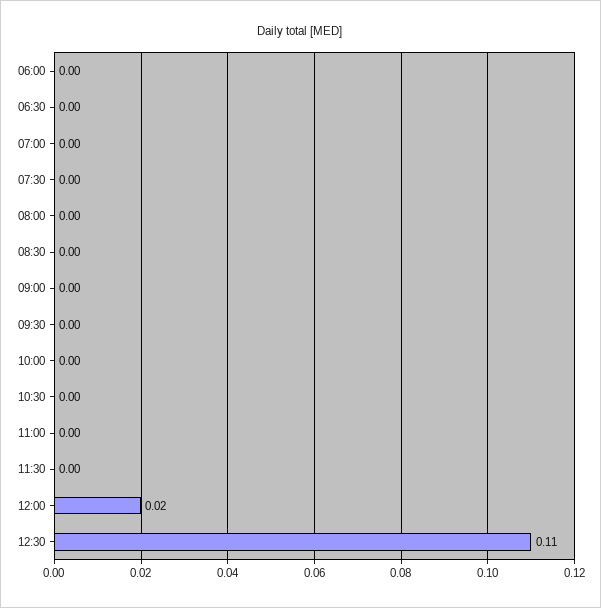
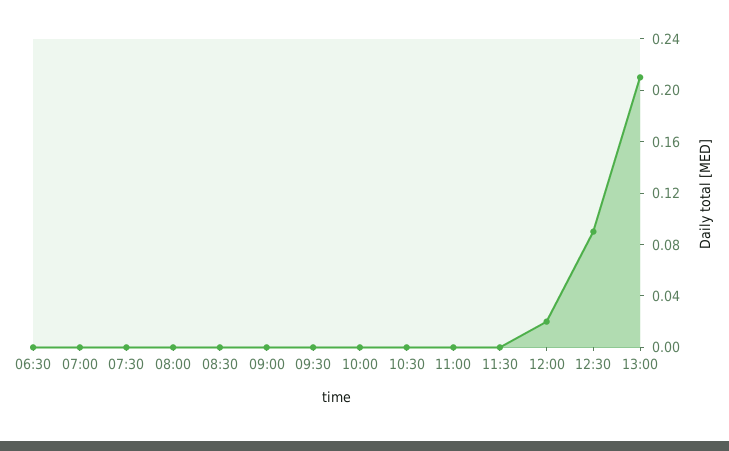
06:00: 0 -> none
12:30: 0.11 -> 0.09
13:00: none -> 0.21

